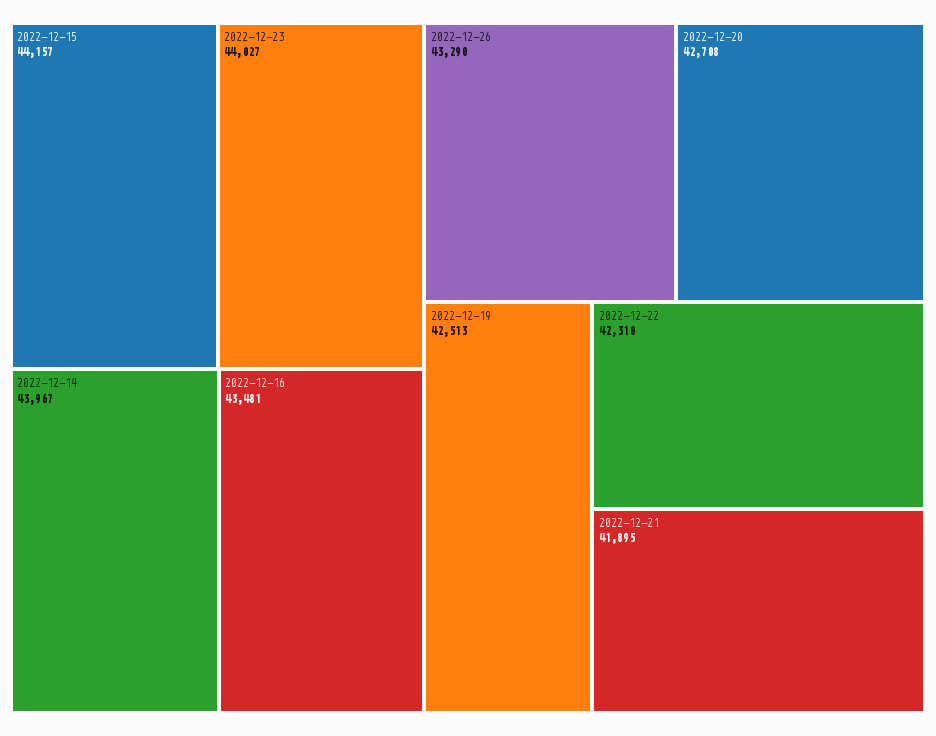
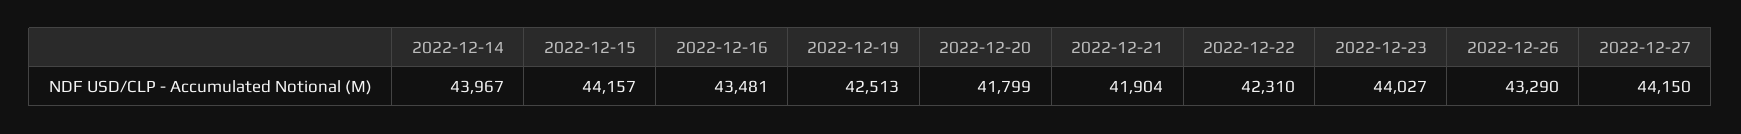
2022-12-20: 42708 -> 41799
2022-12-21: 41895 -> 41904
2022-12-27: none -> 44150

